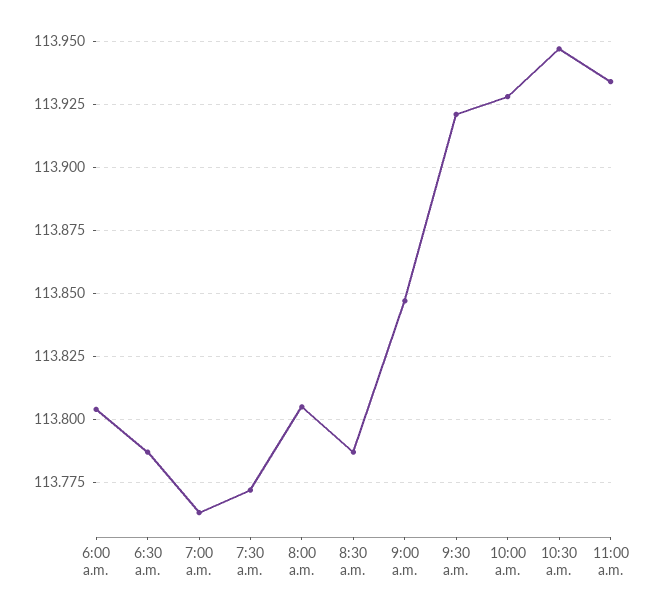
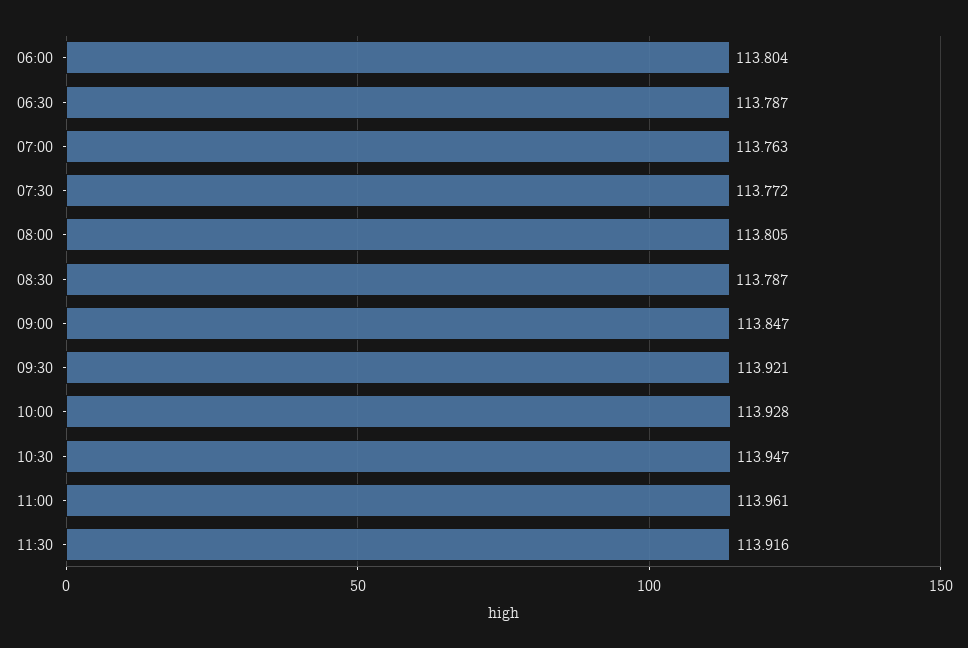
11:00 a.m.: 113.935 -> 113.961
11:30: none -> 113.916

